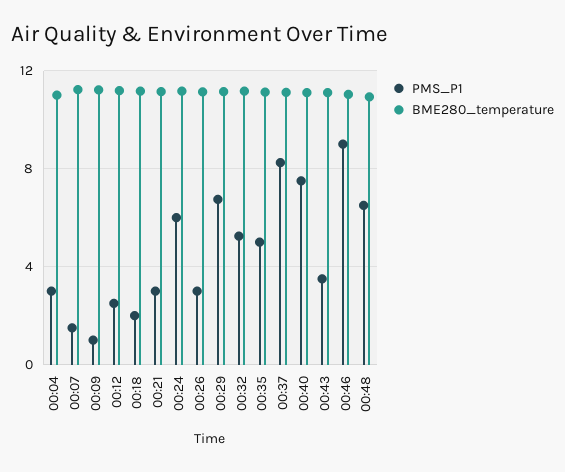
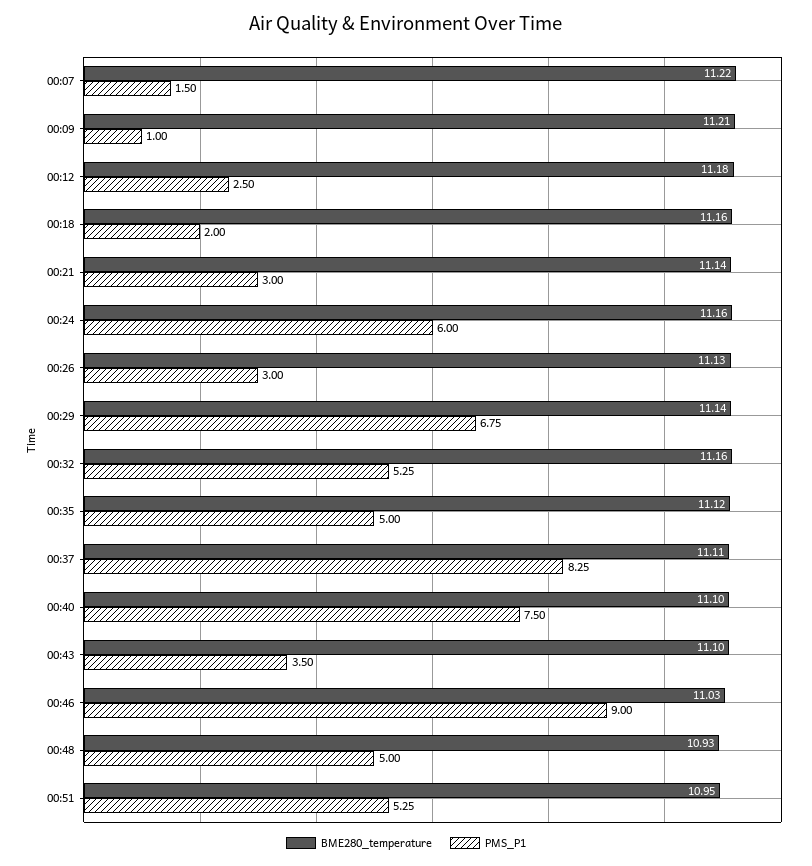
PMS_P1, 00:04: 3 -> none
BME280_temperature, 00:04: 11 -> none
PMS_P1, 00:48: 6.5 -> 5
BME280_temperature, 00:51: none -> 10.95
PMS_P1, 00:51: none -> 5.25

